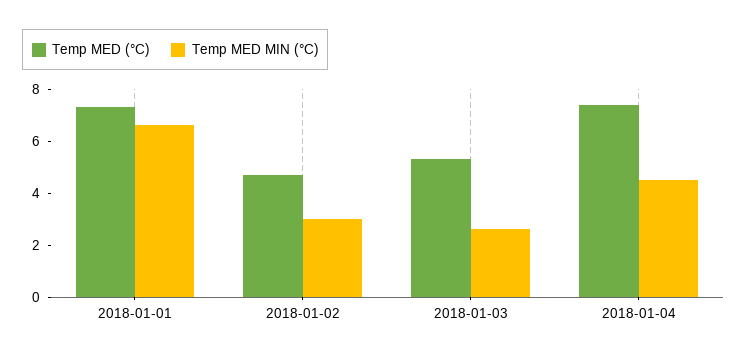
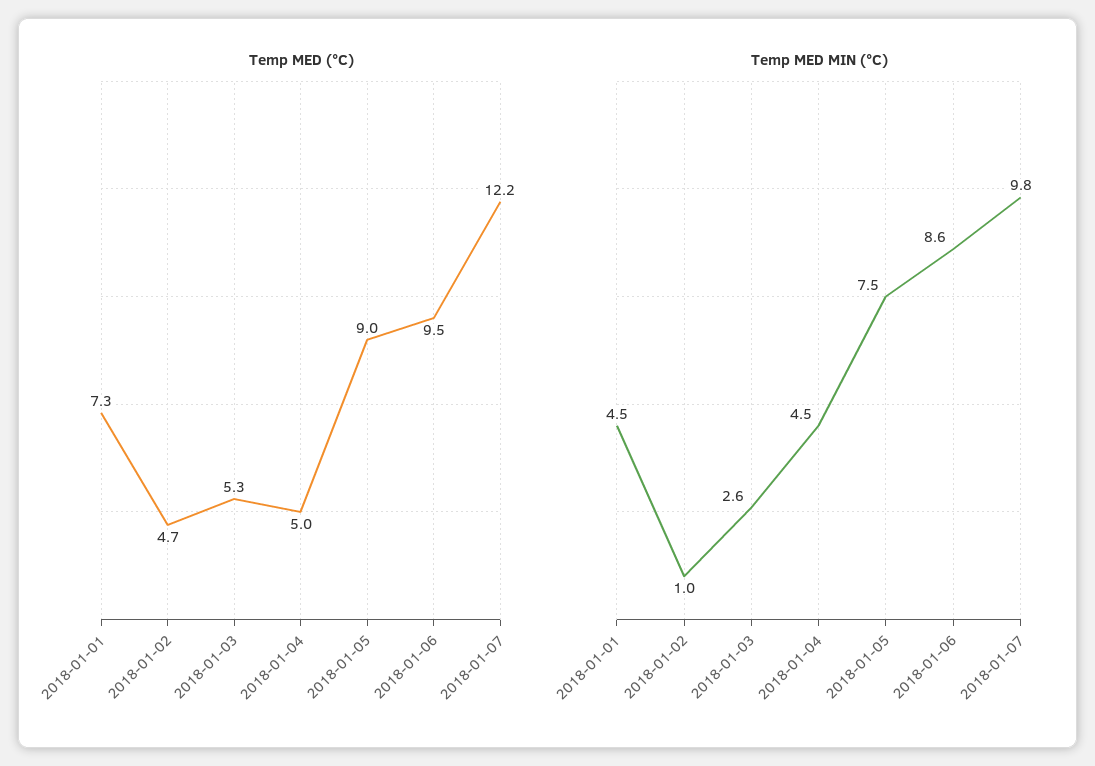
Temp MED MIN (°C), 2018-01-01: 6.5 -> 4.5
Temp MED MIN (°C), 2018-01-02: 3 -> 1
Temp MED (°C), 2018-01-04: 7.5 -> 5
Temp MED (°C), 2018-01-05: none -> 9
Temp MED (°C), 2018-01-06: none -> 9.5
Temp MED (°C), 2018-01-07: none -> 12.2
Temp MED MIN (°C), 2018-01-05: none -> 7.5
Temp MED MIN (°C), 2018-01-06: none -> 8.6
Temp MED MIN (°C), 2018-01-07: none -> 9.8

